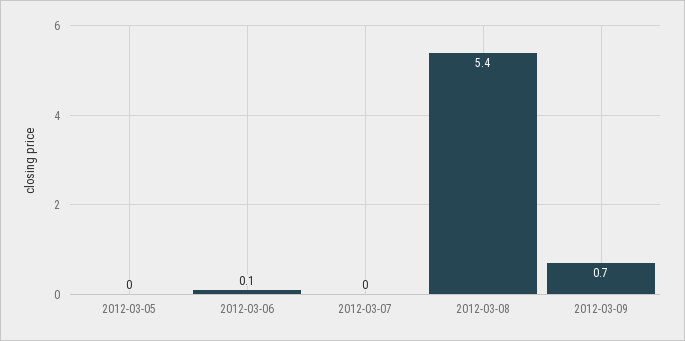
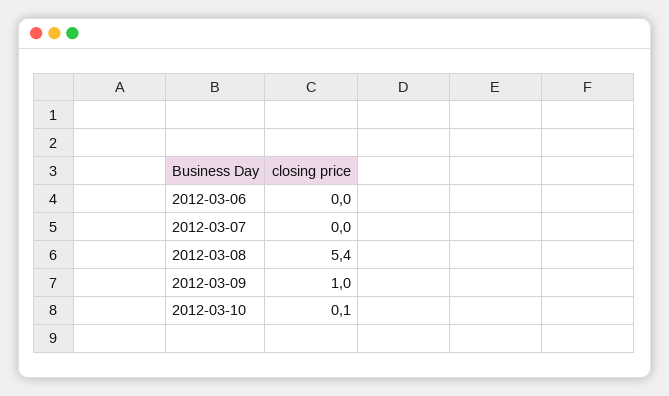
2012-03-05: 0 -> none
2012-03-06: 0.1 -> 0
2012-03-09: 0.7 -> 1
2012-03-10: none -> 0.1

